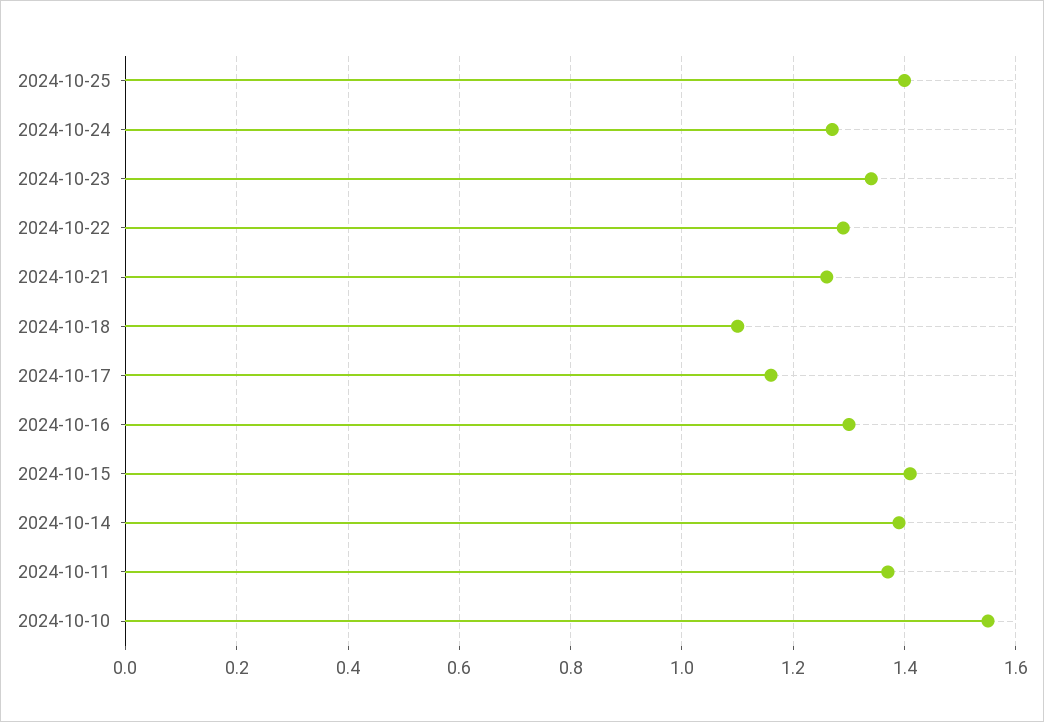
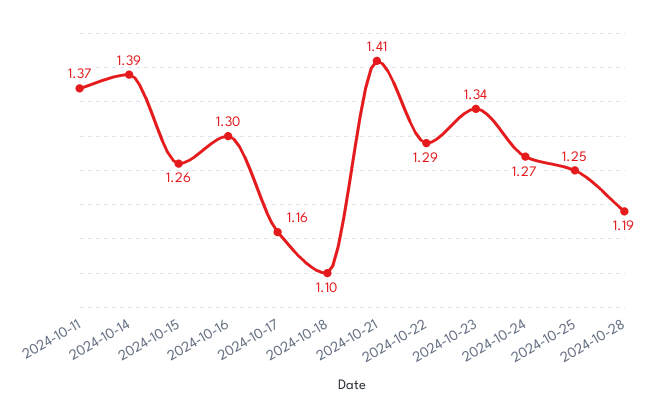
2024-10-25: 1.4 -> 1.25
2024-10-21: 1.25 -> 1.41
2024-10-15: 1.4 -> 1.26
2024-10-10: 1.55 -> none
2024-10-28: none -> 1.19

